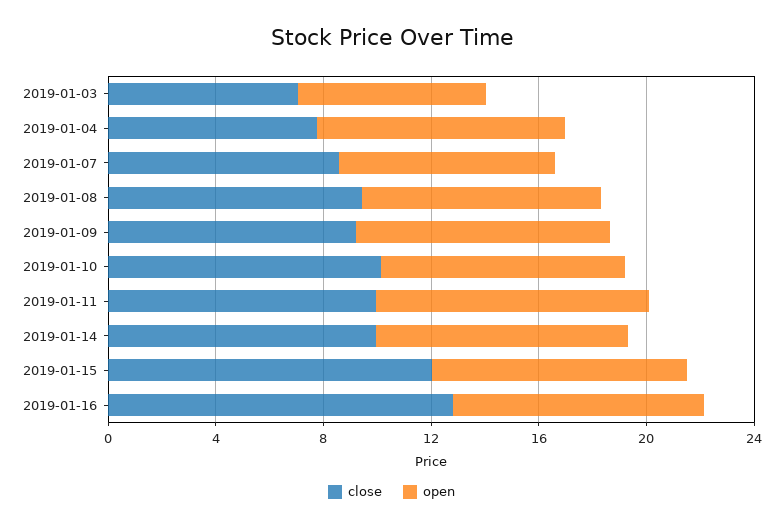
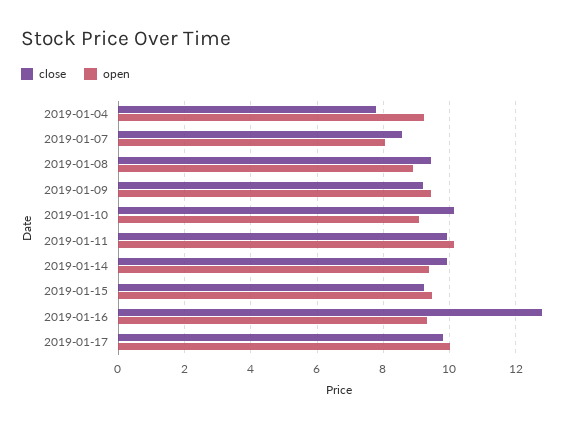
close, 2019-01-03: 7 -> none
open, 2019-01-03: 7 -> none
close, 2019-01-15: 12 -> 9.2
close, 2019-01-17: none -> 9.8
open, 2019-01-17: none -> 10

